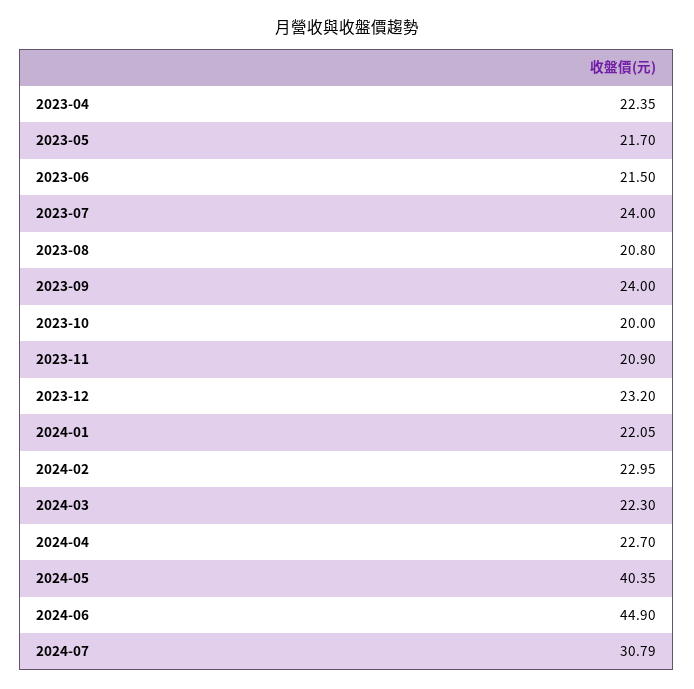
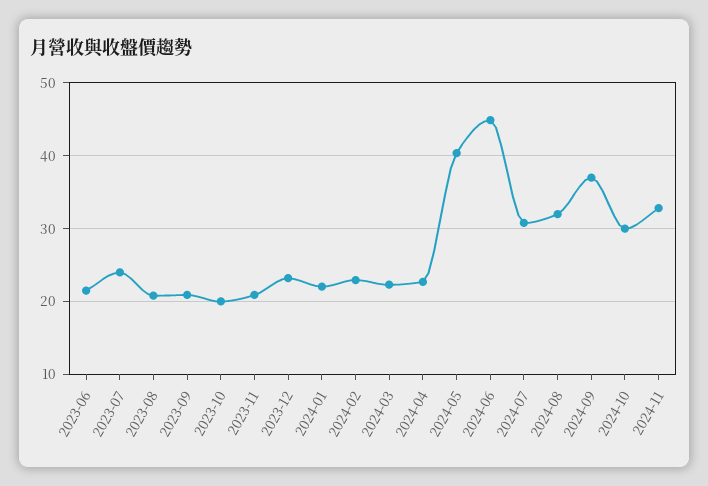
2023-04: 22.35 -> none
2023-05: 21.7 -> none
2023-09: 24 -> 21
2024-08: none -> 32
2024-09: none -> 37
2024-10: none -> 30
2024-11: none -> 33

